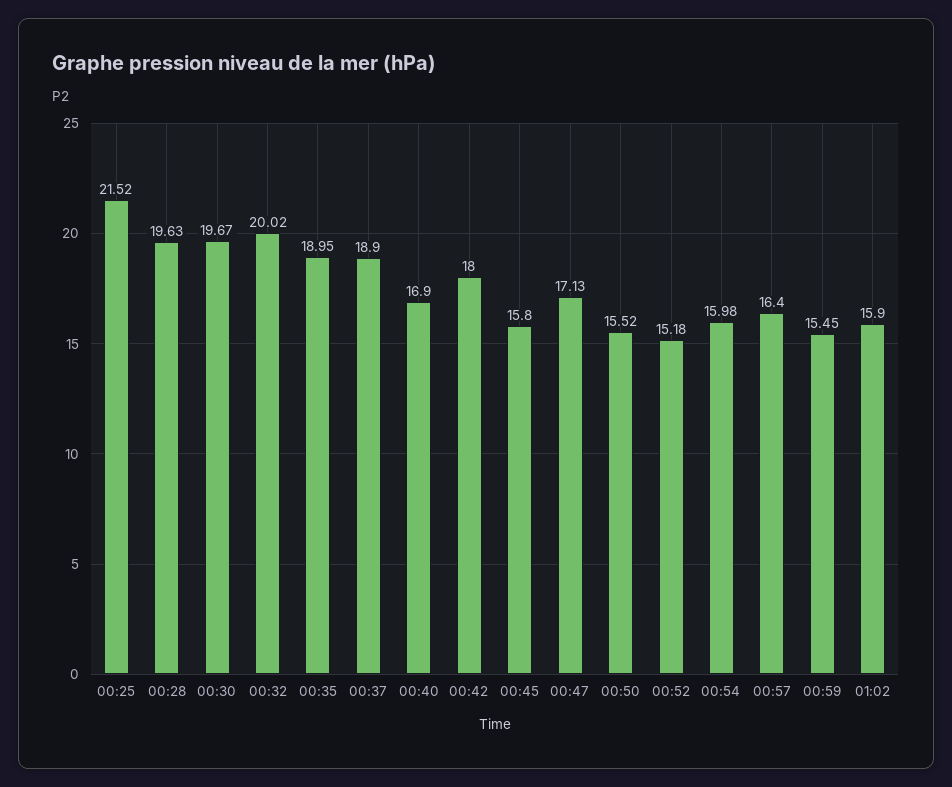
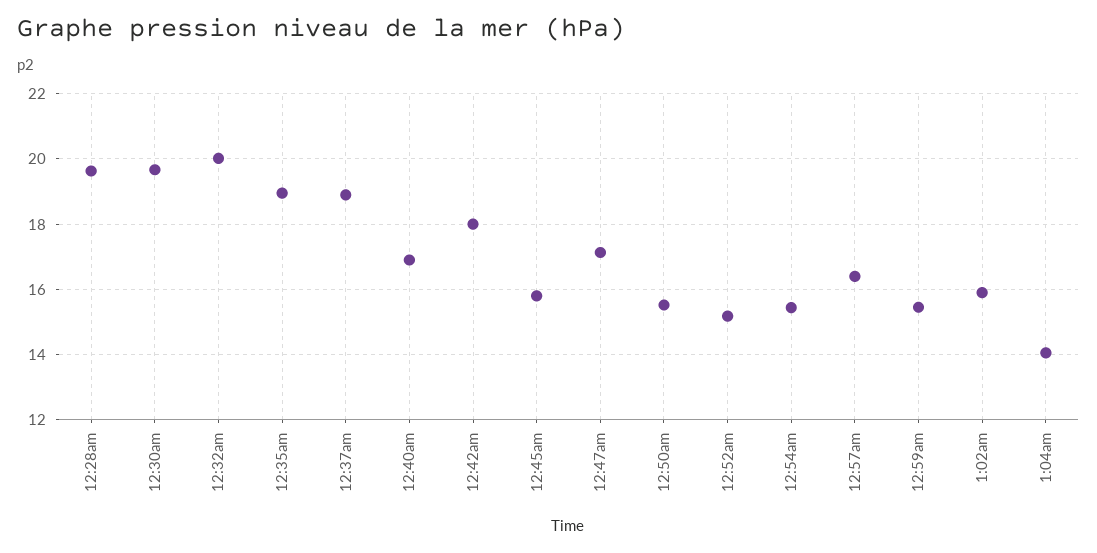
00:25: 21.52 -> none
00:54: 15.98 -> 15.4
1:04am: none -> 14

